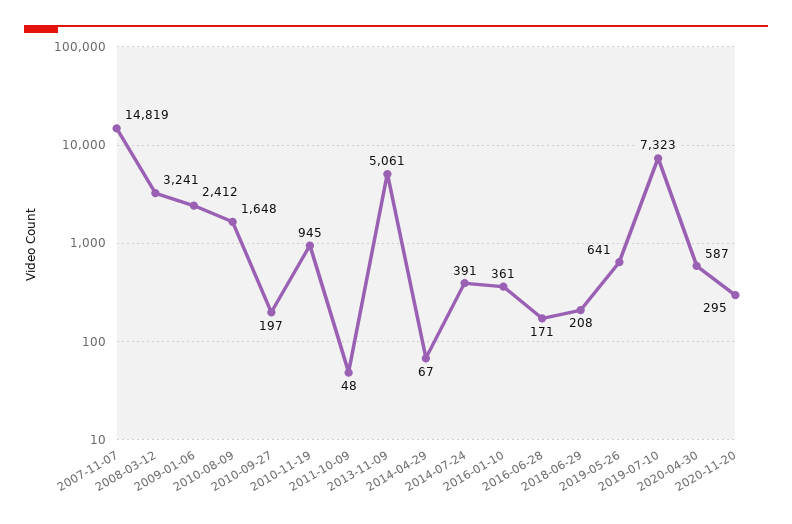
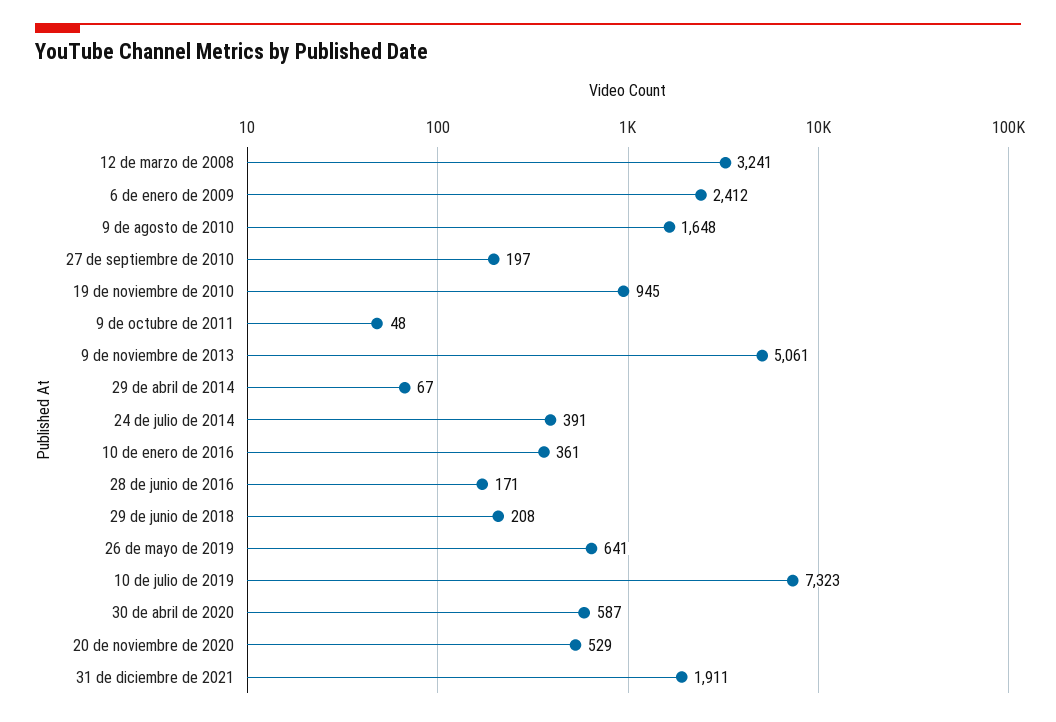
2007-11-07: 14819 -> none
2020-11-20: 295 -> 529
31 de diciembre de 2021: none -> 1911

